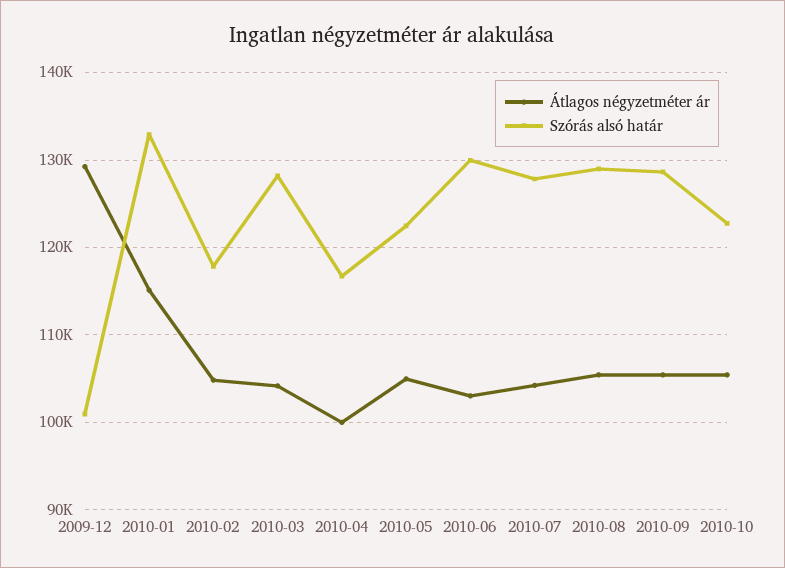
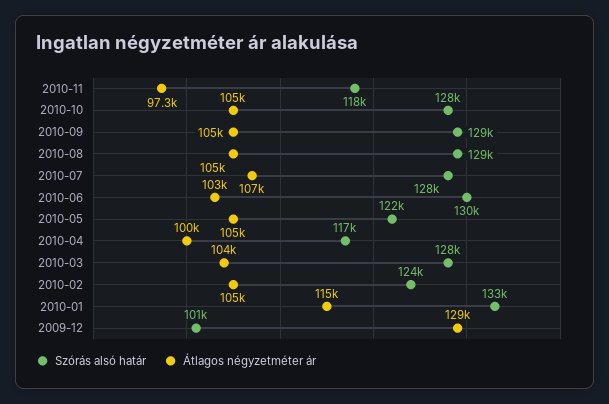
Szórás alsó határ, 2010-02: 118000 -> 124000
Átlagos négyzetméter ár, 2010-07: 104000 -> 107000
Szórás alsó határ, 2010-10: 123000 -> 128000
Szórás alsó határ, 2010-11: none -> 118000
Átlagos négyzetméter ár, 2010-11: none -> 97300

